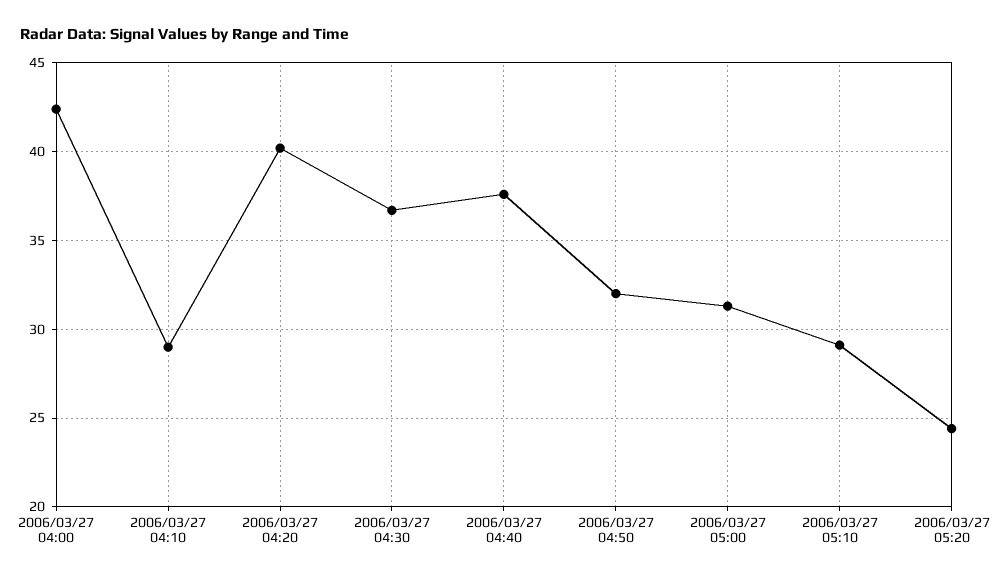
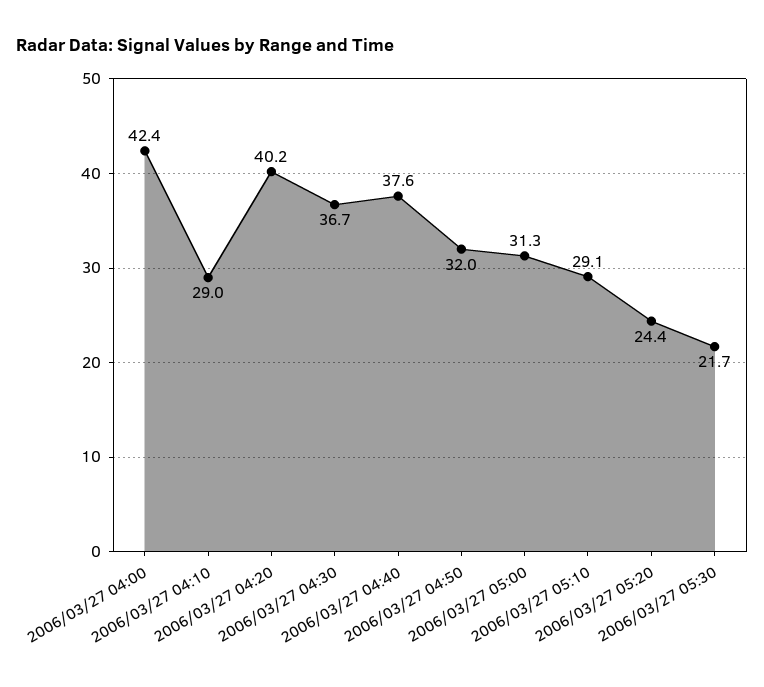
2006/03/27 05:30: none -> 21.7

